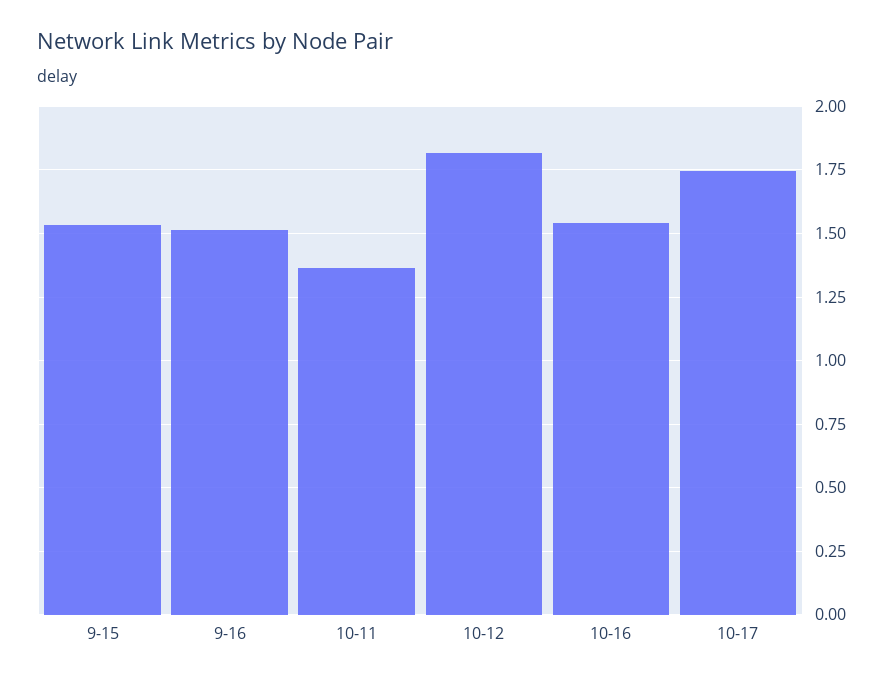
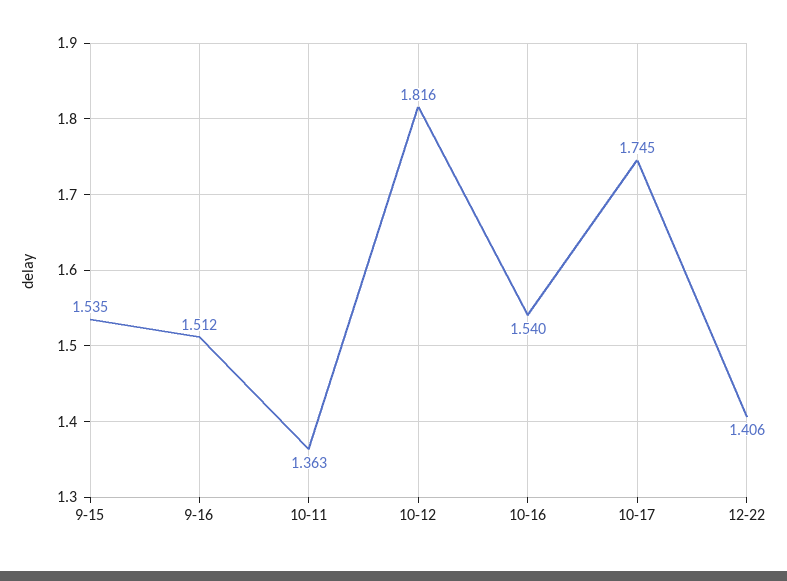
12-22: none -> 1.406

